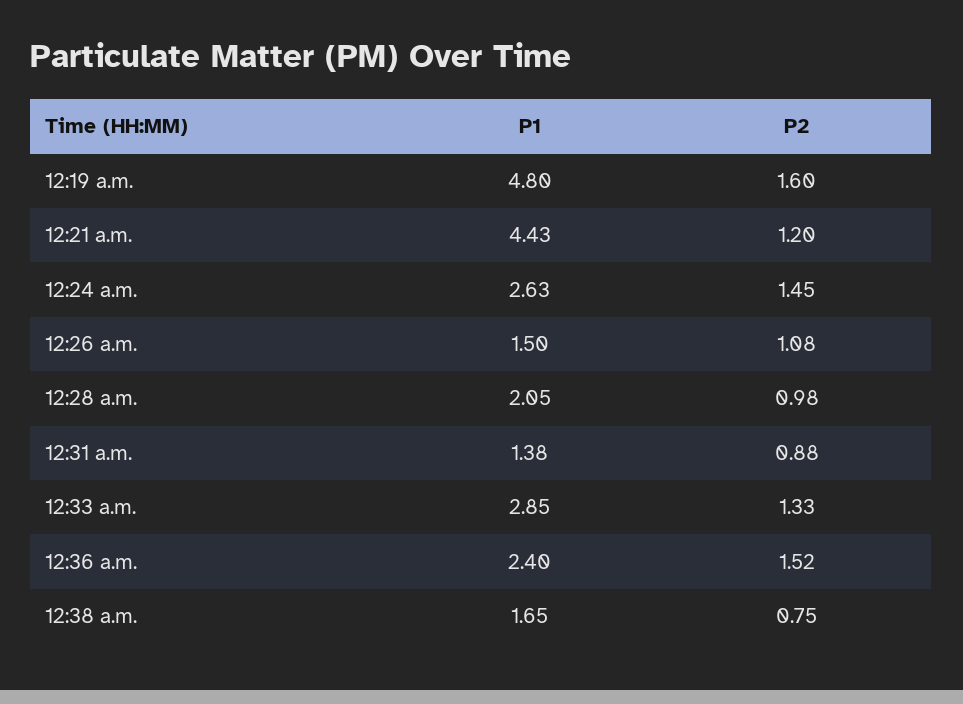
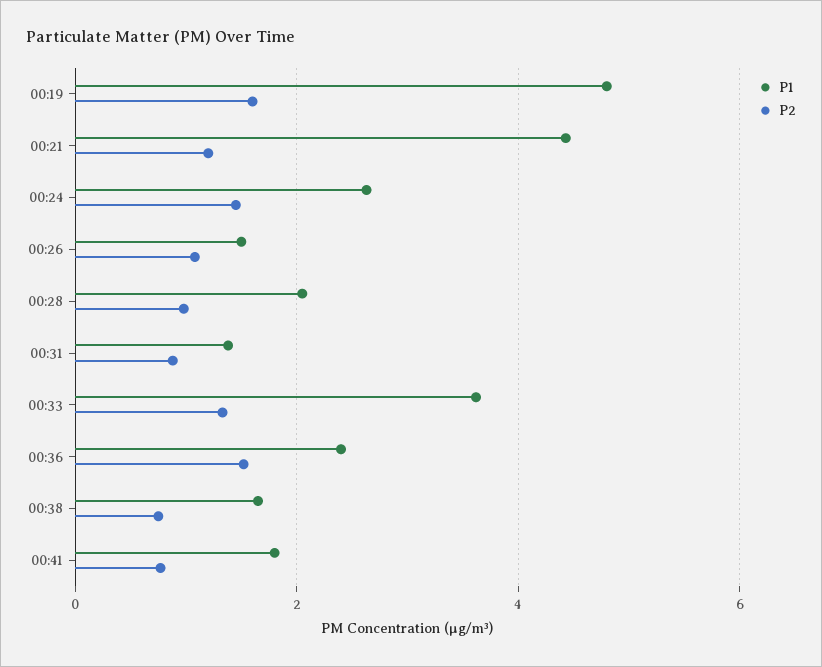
P1, 12:33 a.m.: 2.85 -> 3.6
P1, 00:41: none -> 1.8
P2, 00:41: none -> 0.8

